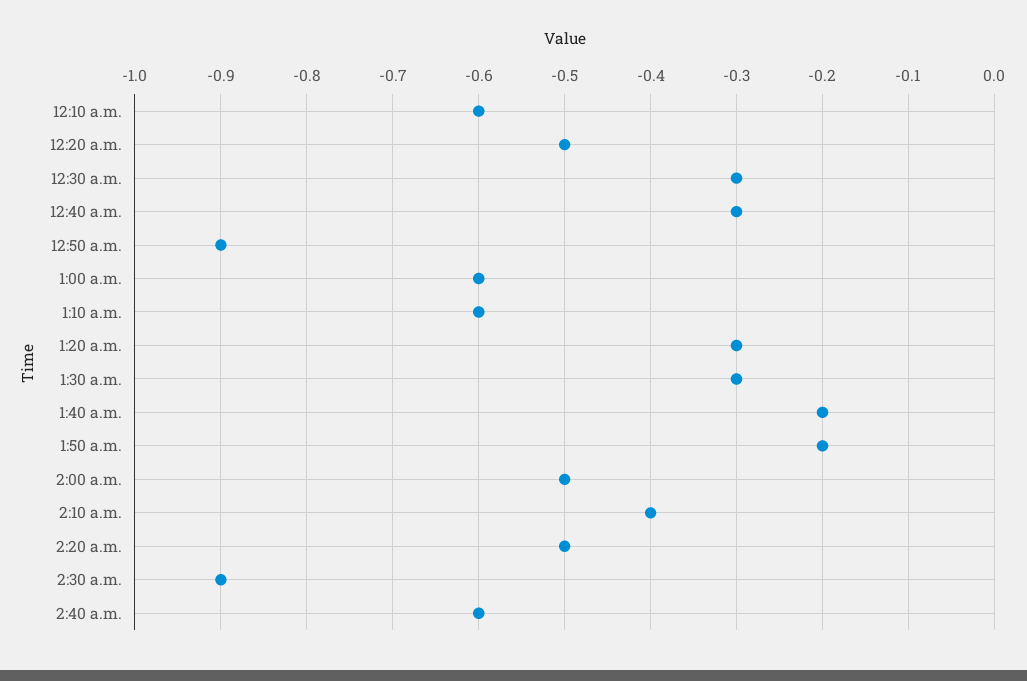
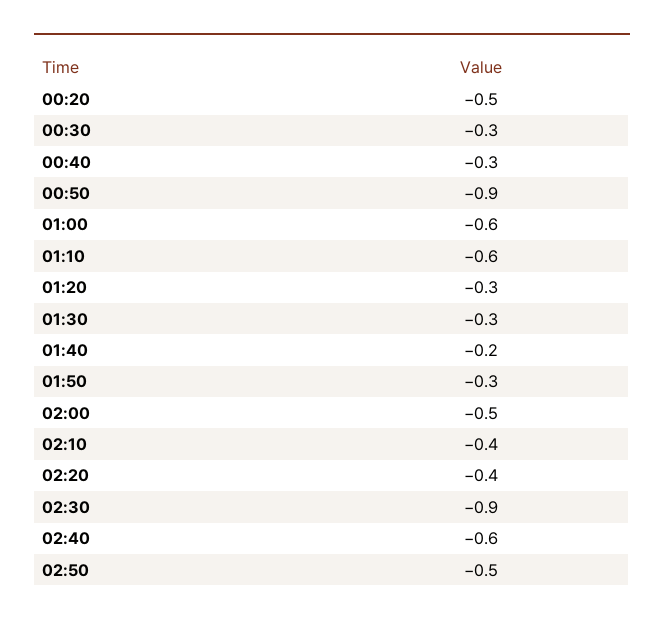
12:10 a.m.: -0.6 -> none
1:50 a.m.: -0.2 -> -0.3
2:20 a.m.: -0.5 -> -0.4
02:50: none -> -0.5

